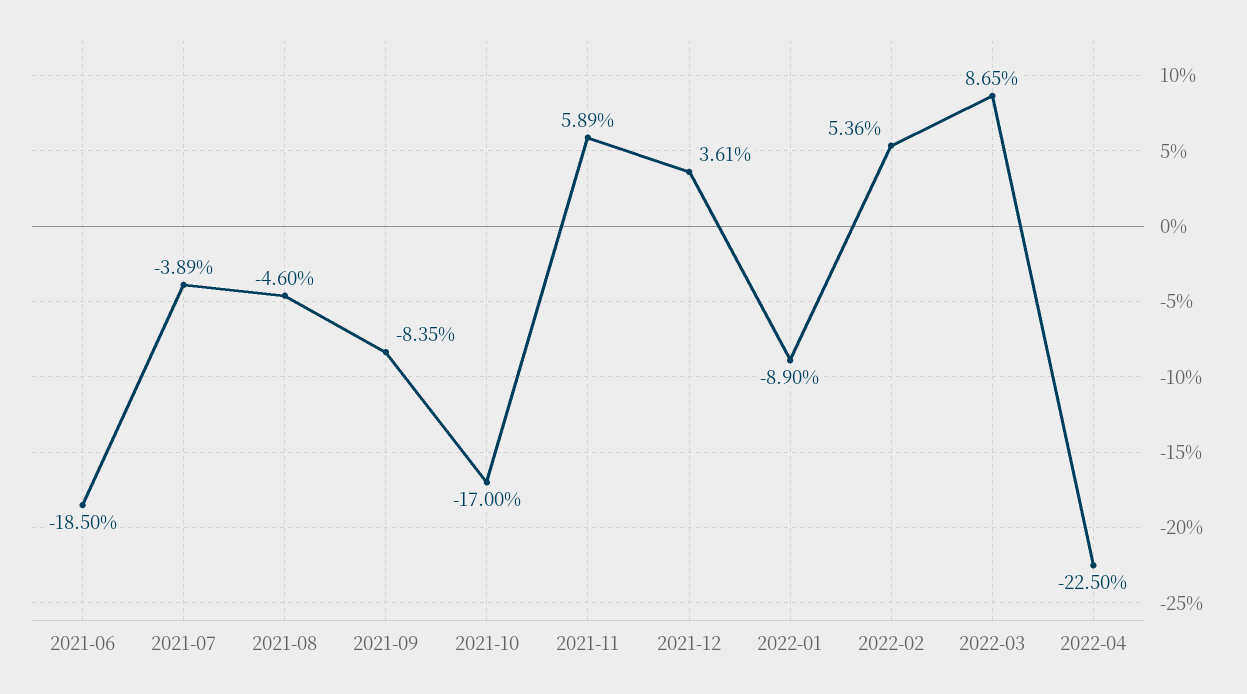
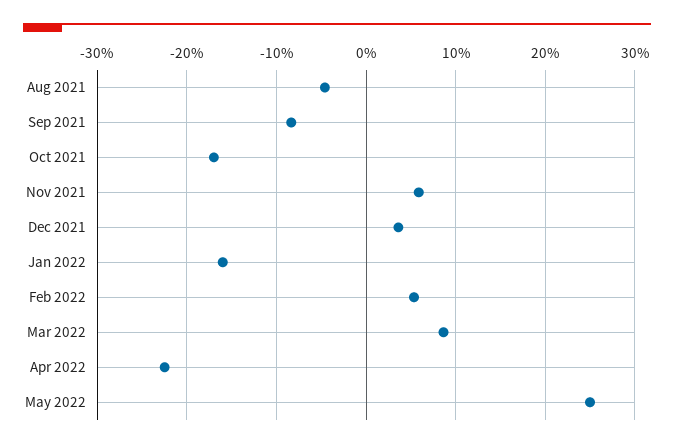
2021-06: -18.5 -> none
2021-07: -3.89 -> none
2022-01: -8.9 -> -16
May 2022: none -> 25

